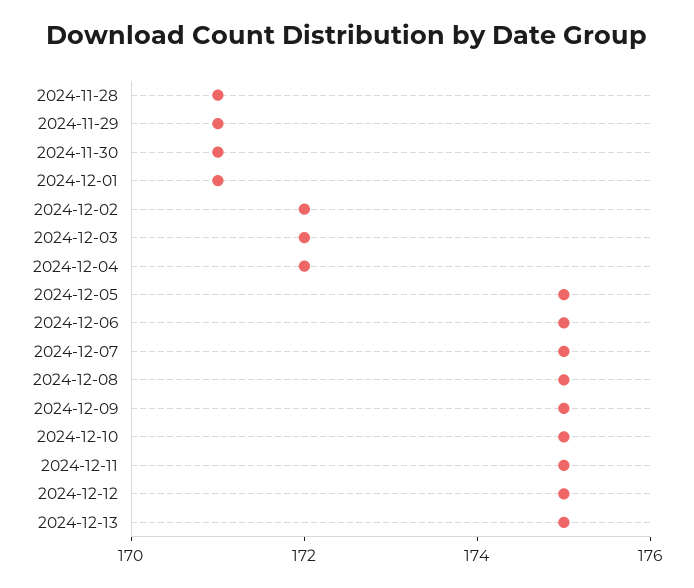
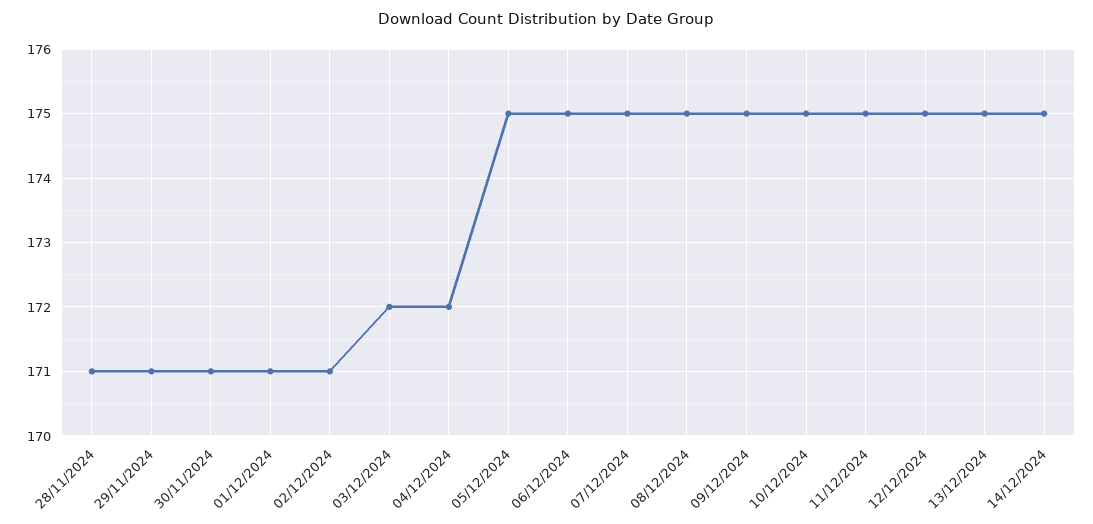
2024-12-02: 172 -> 171
14/12/2024: none -> 175

